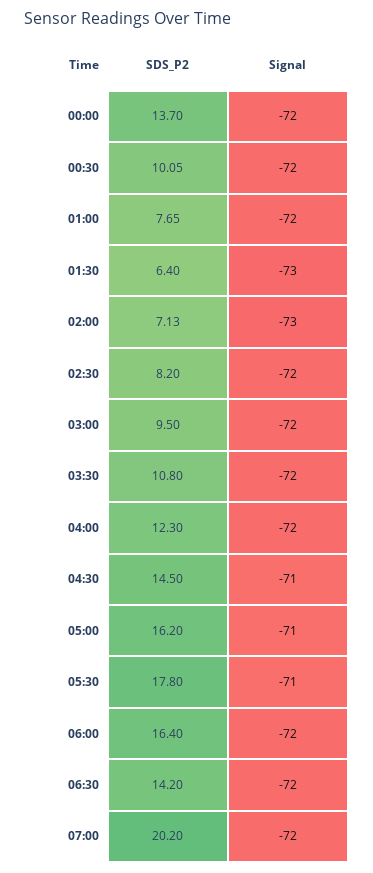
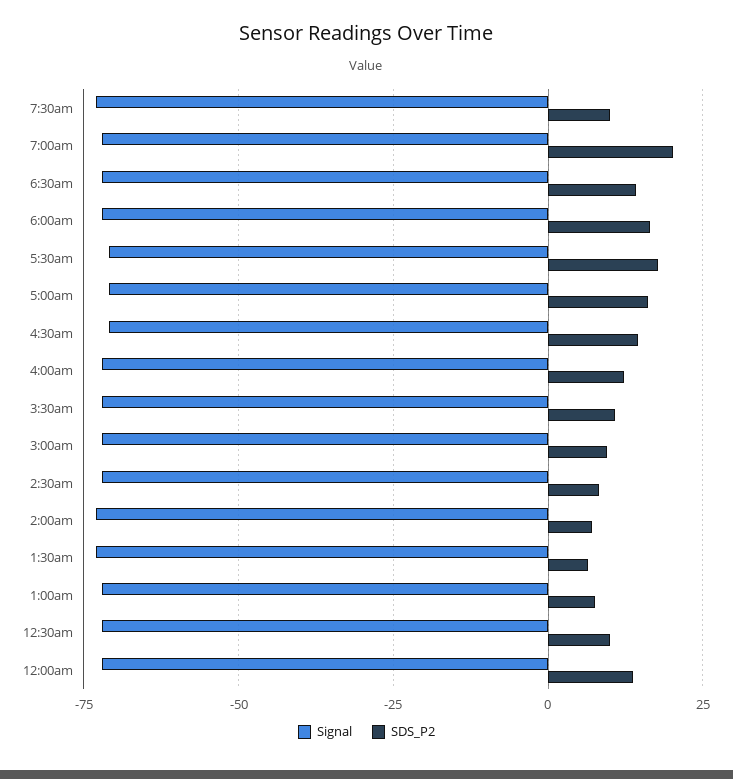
Signal, 7:30am: none -> -72.5
SDS_P2, 7:30am: none -> 10

